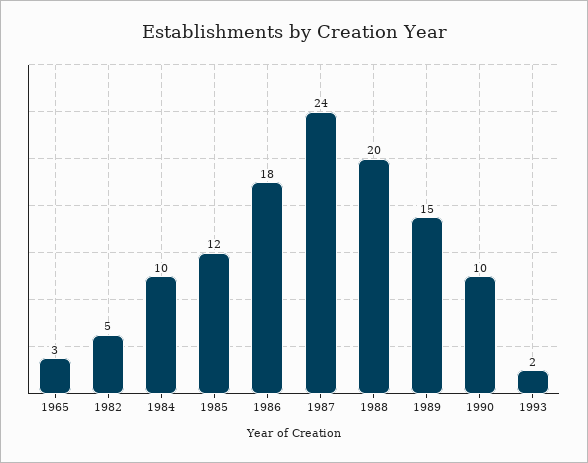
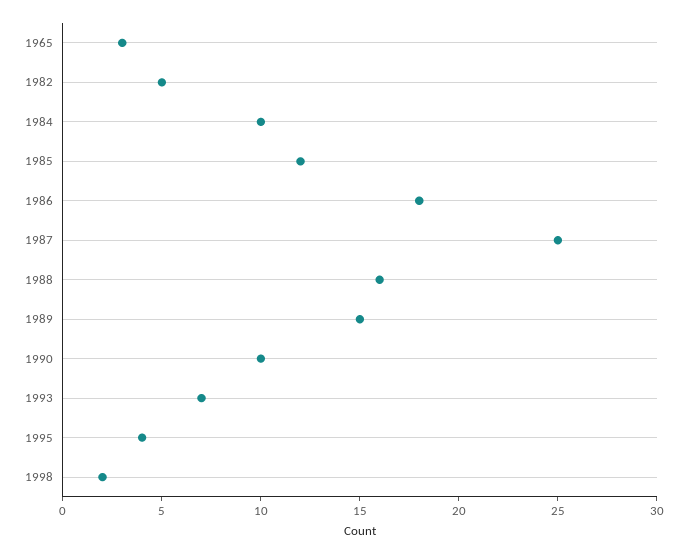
1987: 24 -> 25
1988: 20 -> 16
1993: 2 -> 7
1995: none -> 4
1998: none -> 2

